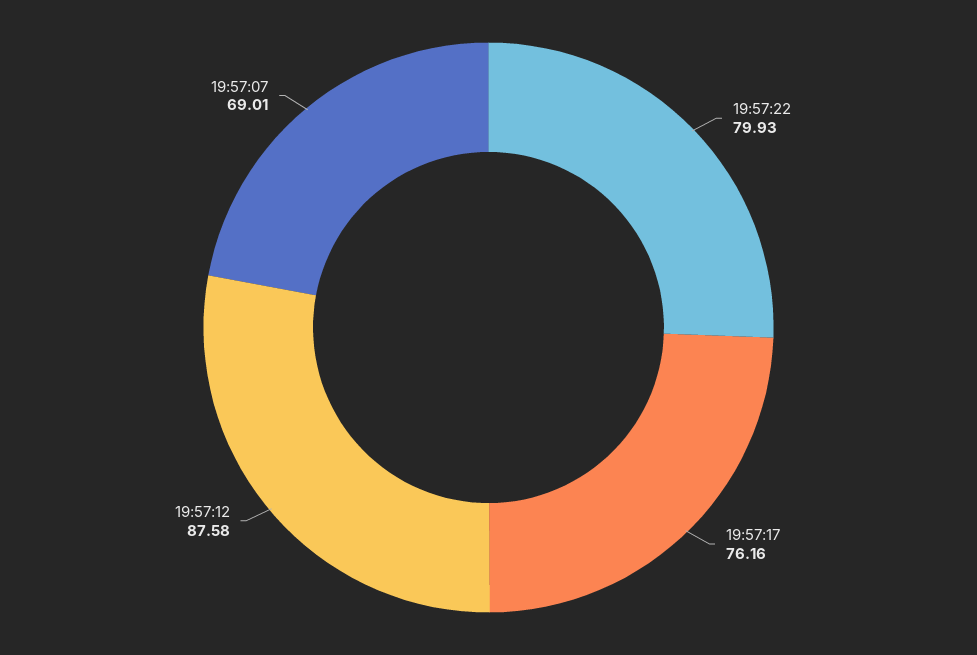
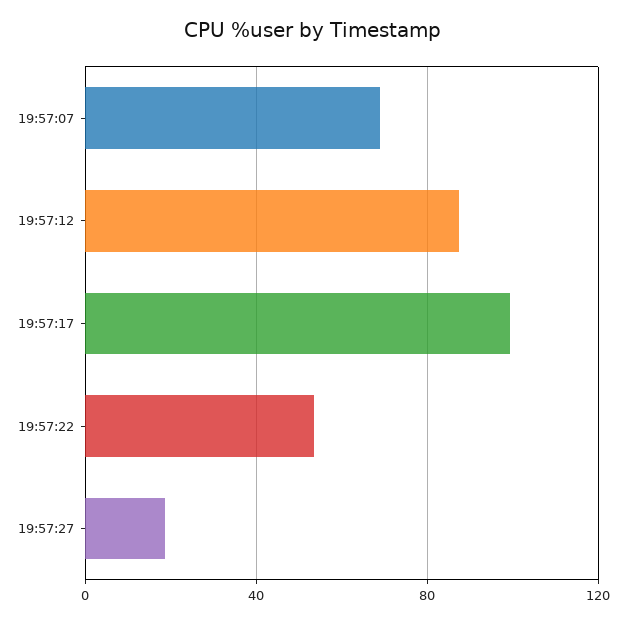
19:57:22: 79.93 -> 55
19:57:17: 76.16 -> 100
19:57:27: none -> 20

